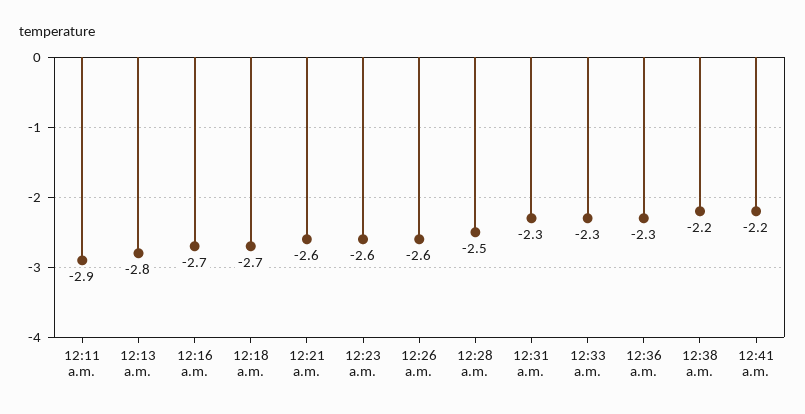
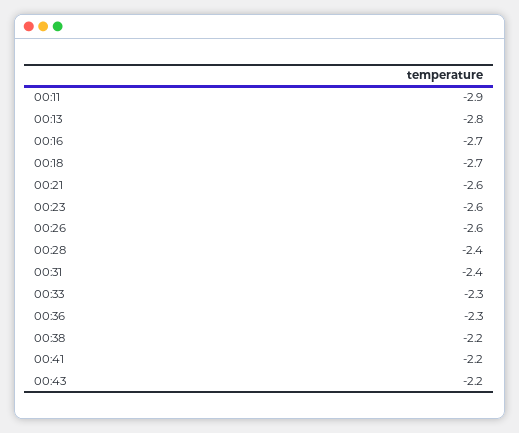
12:28 a.m.: -2.5 -> -2.4
12:31 a.m.: -2.3 -> -2.4
00:43: none -> -2.2

